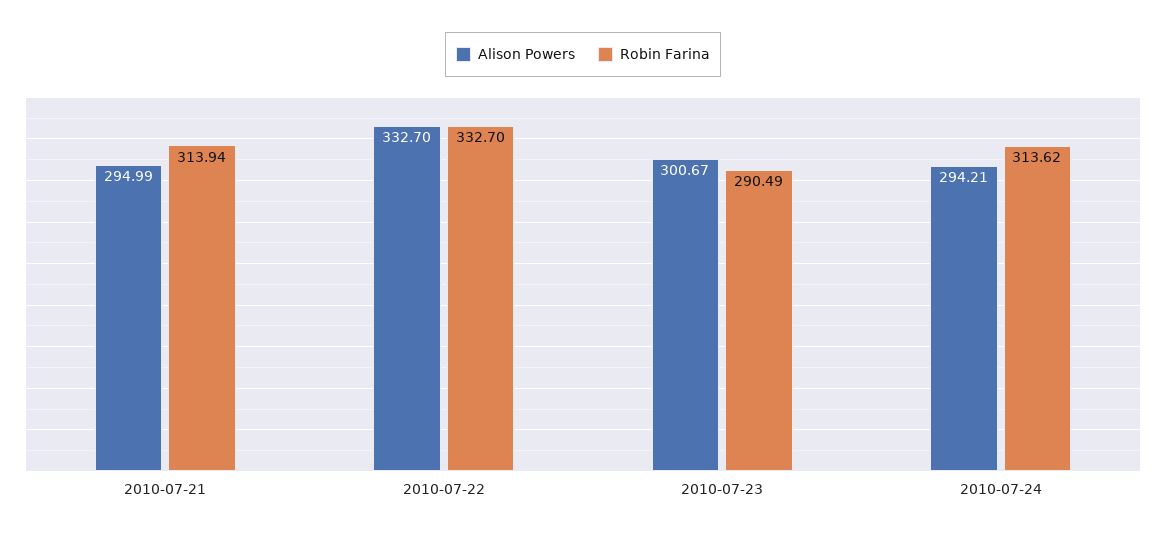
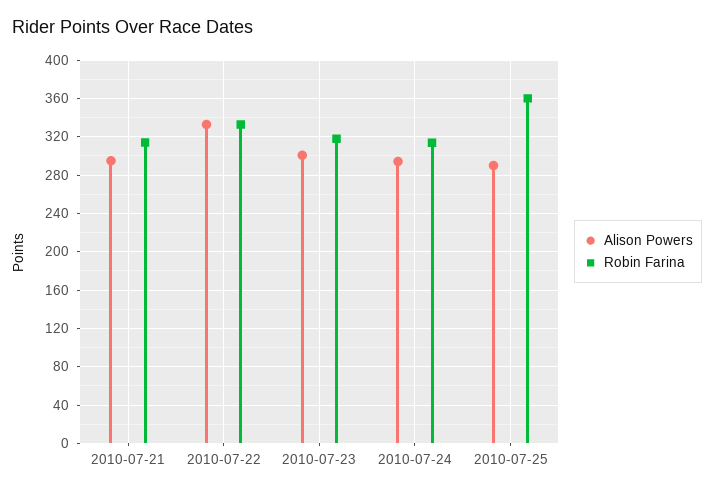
Robin Farina, 2010-07-23: 290.49 -> 320
Alison Powers, 2010-07-25: none -> 290
Robin Farina, 2010-07-25: none -> 360

